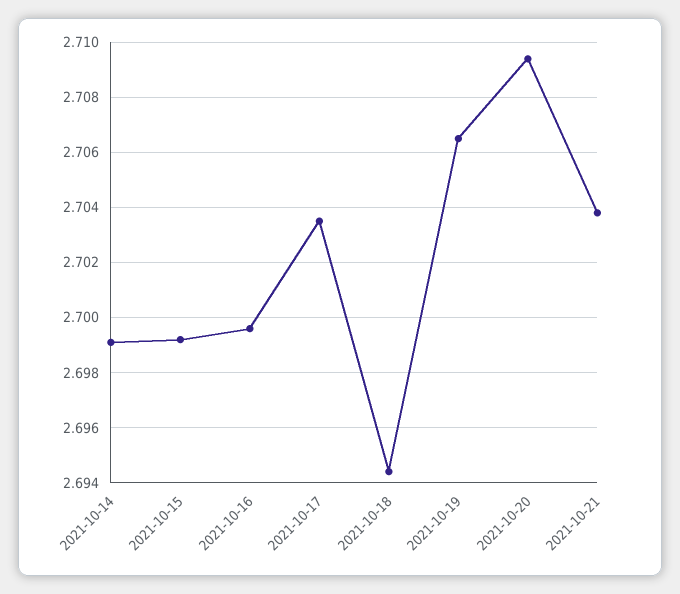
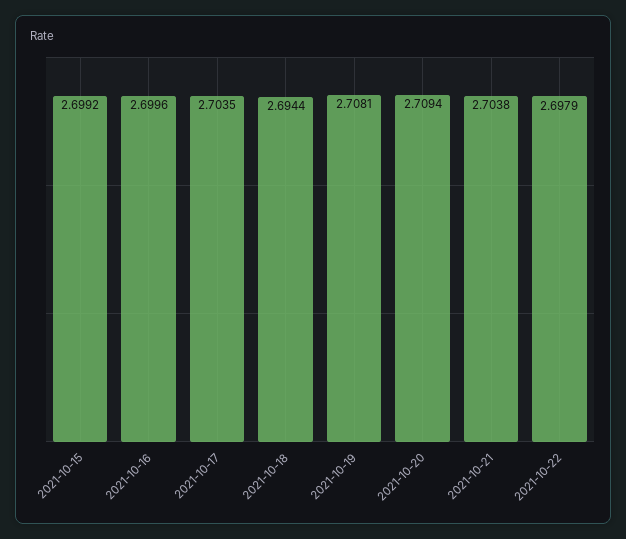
2021-10-14: 2.699 -> none
2021-10-19: 2.7065 -> 2.7081
2021-10-22: none -> 2.6979

